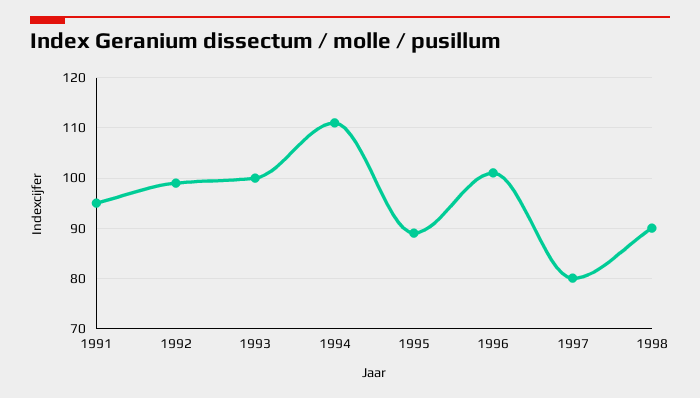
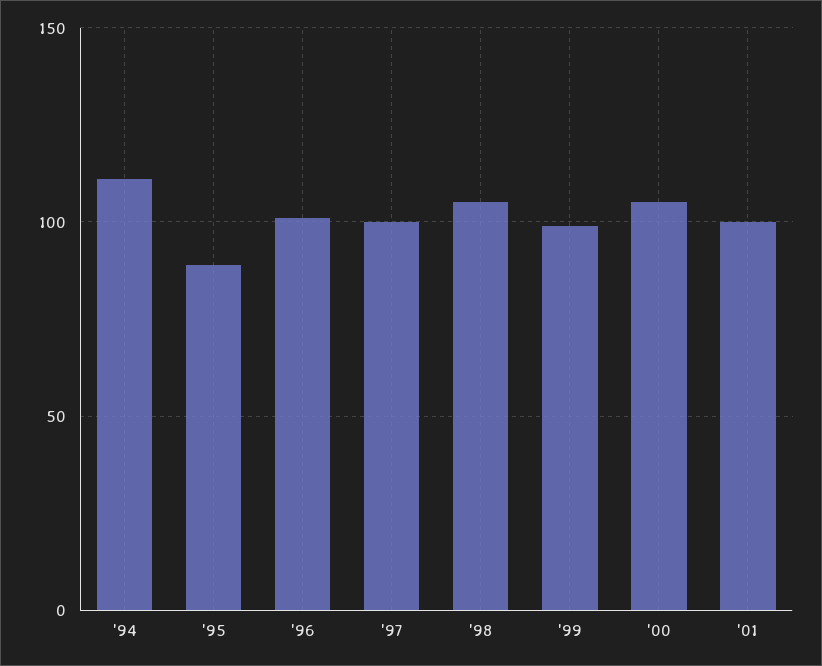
1991: 95 -> none
1992: 100 -> none
1993: 100 -> none
1997: 80 -> 100
1998: 90 -> 105
'99: none -> 100
'00: none -> 105
'01: none -> 100

